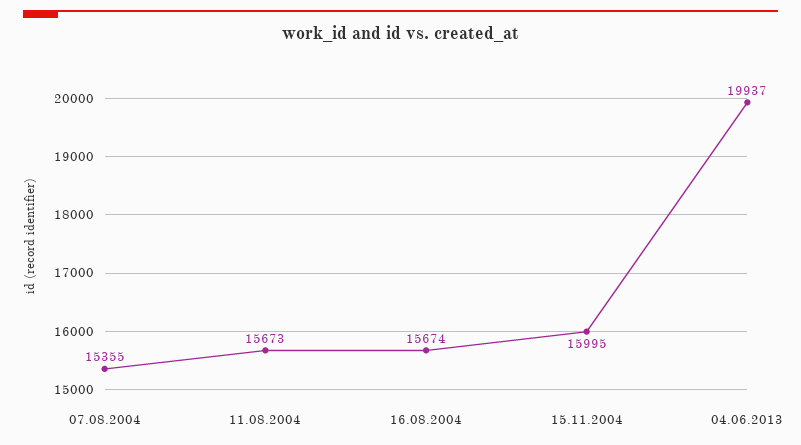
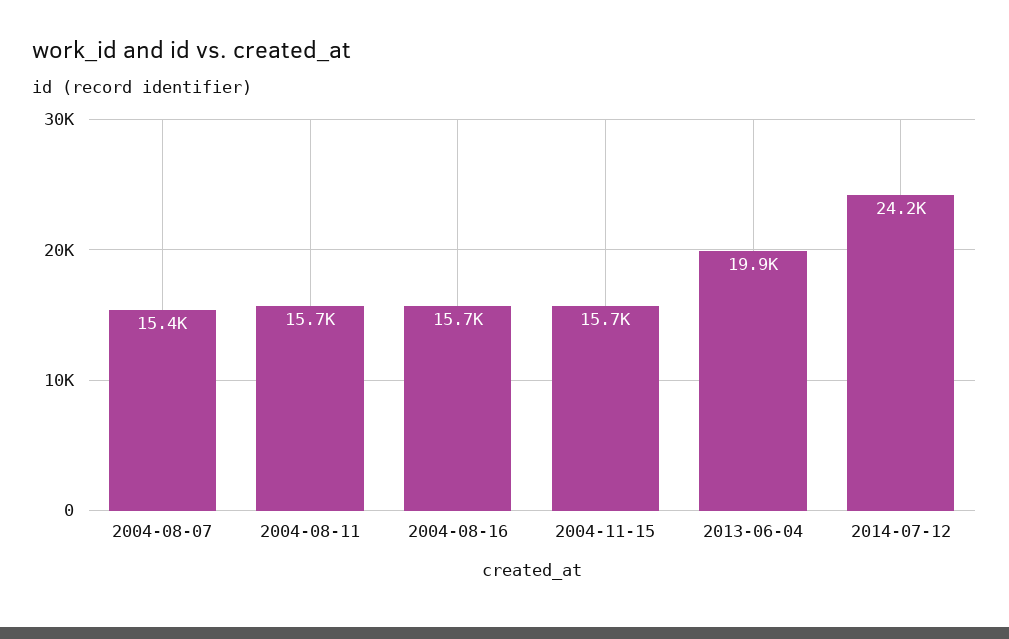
15.11.2004: 15995 -> 15700
2014-07-12: none -> 24200

